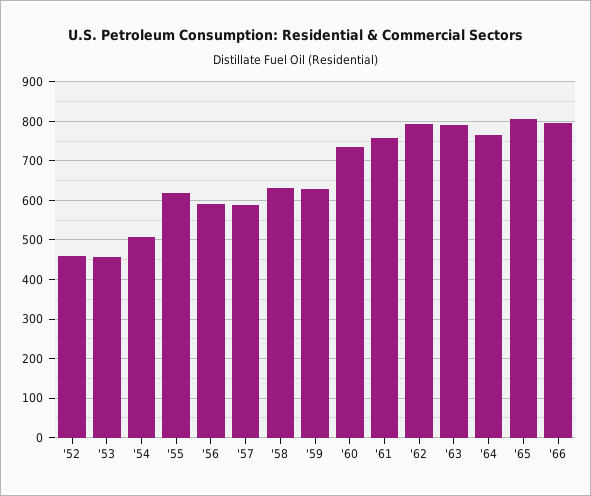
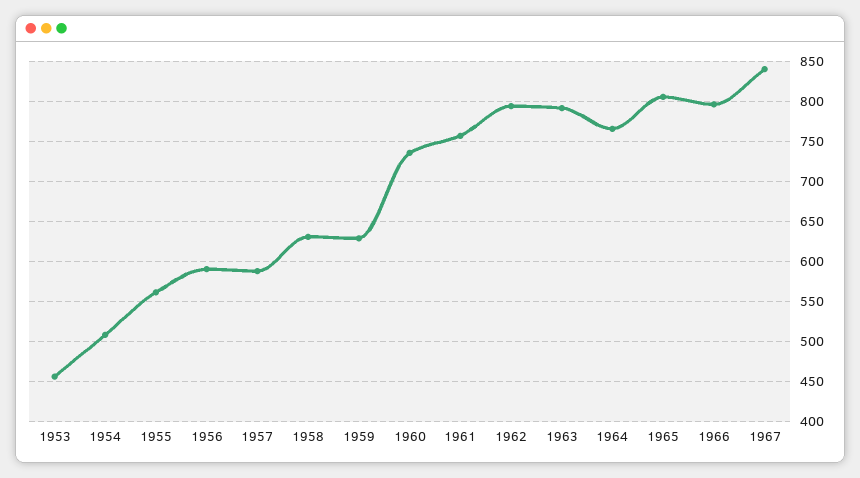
'52: 460 -> none
'55: 620 -> 560
1967: none -> 840

